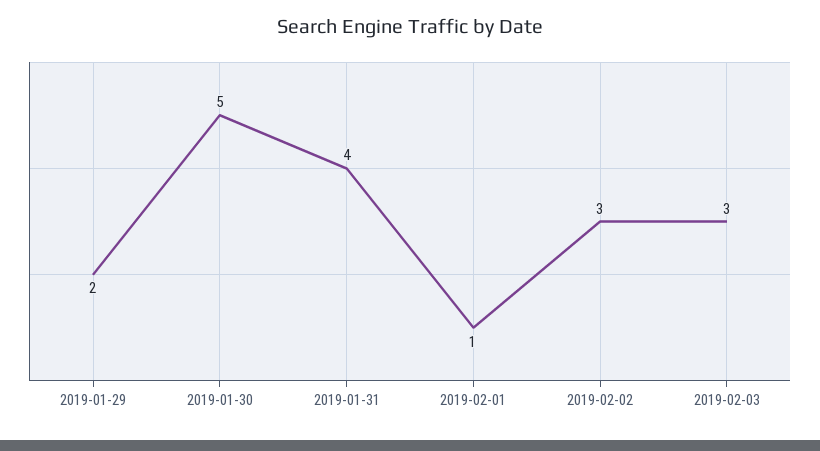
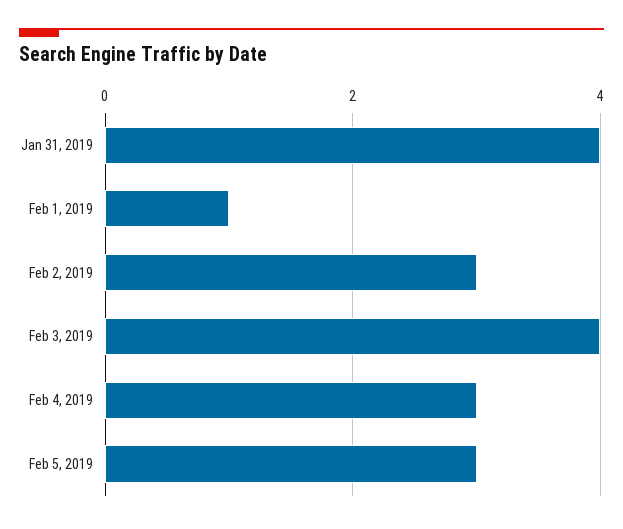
2019-01-29: 2 -> none
2019-01-30: 5 -> none
2019-02-03: 3 -> 4
Feb 4, 2019: none -> 3
Feb 5, 2019: none -> 3

